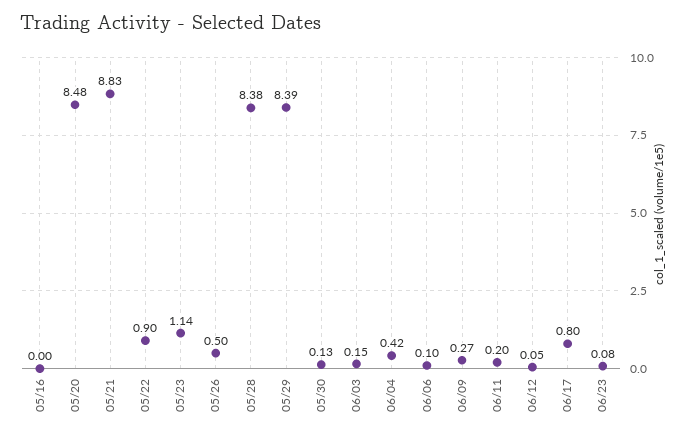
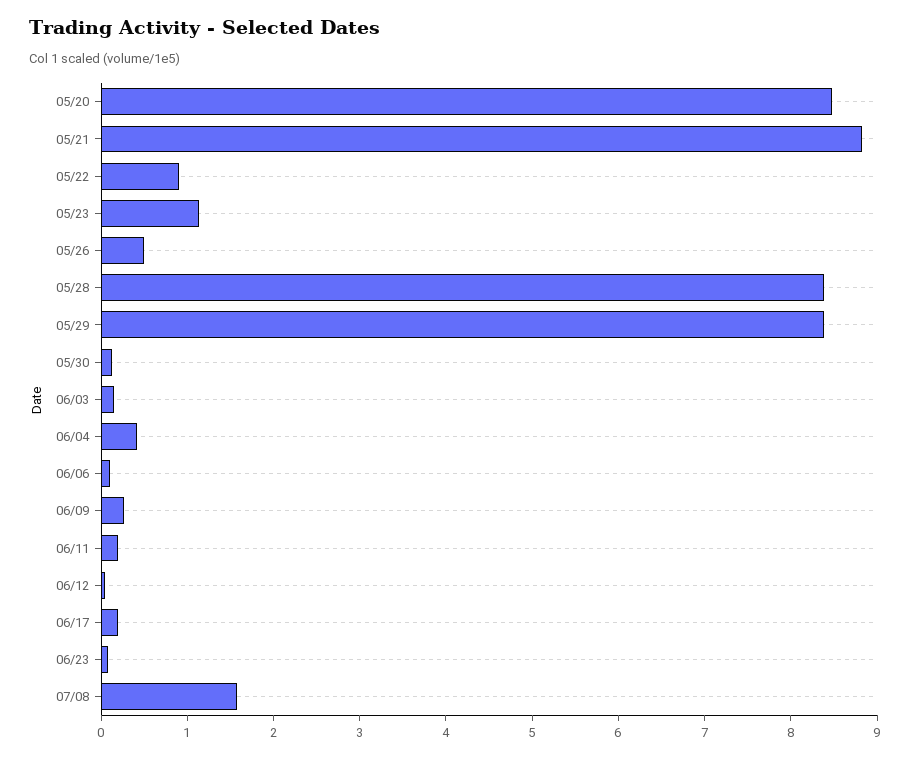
05/16: 0 -> none
06/17: 0.8 -> 0.2
07/08: none -> 1.6

